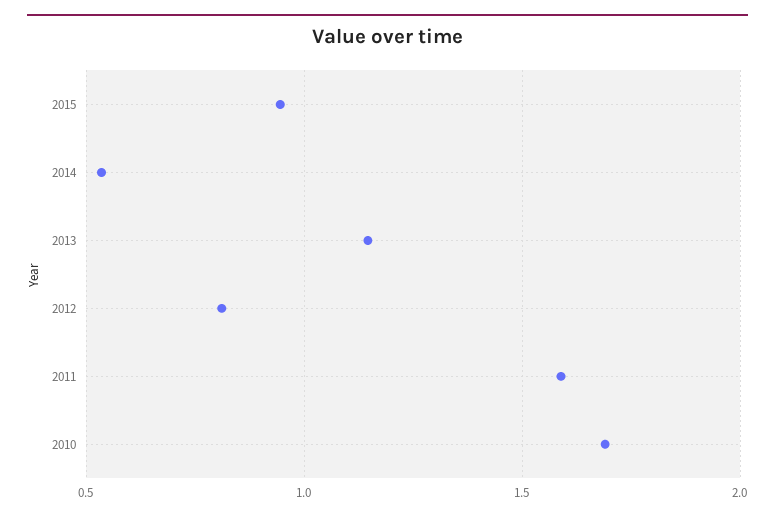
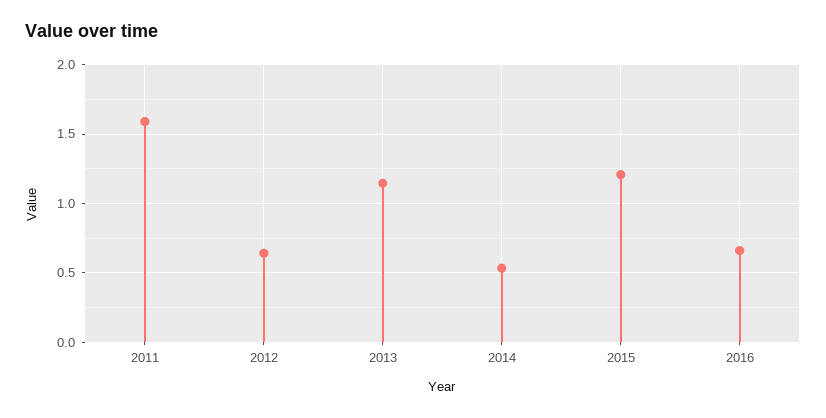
2015: 0.95 -> 1.2
2012: 0.8 -> 0.65
2010: 1.7 -> none
2016: none -> 0.65

